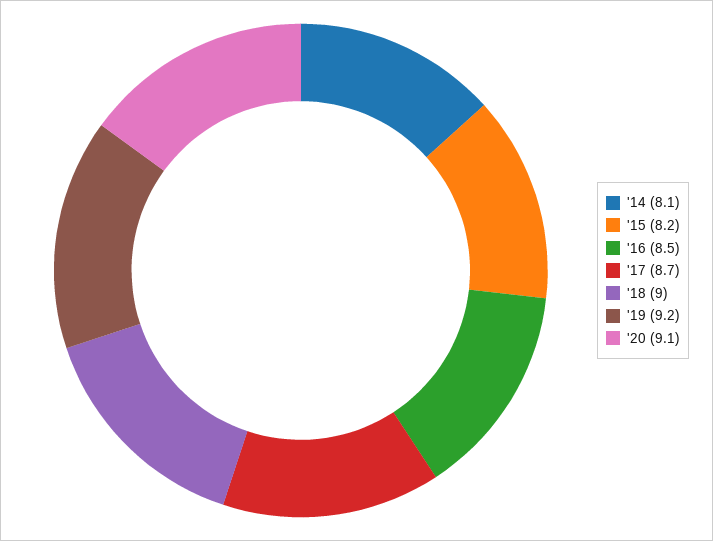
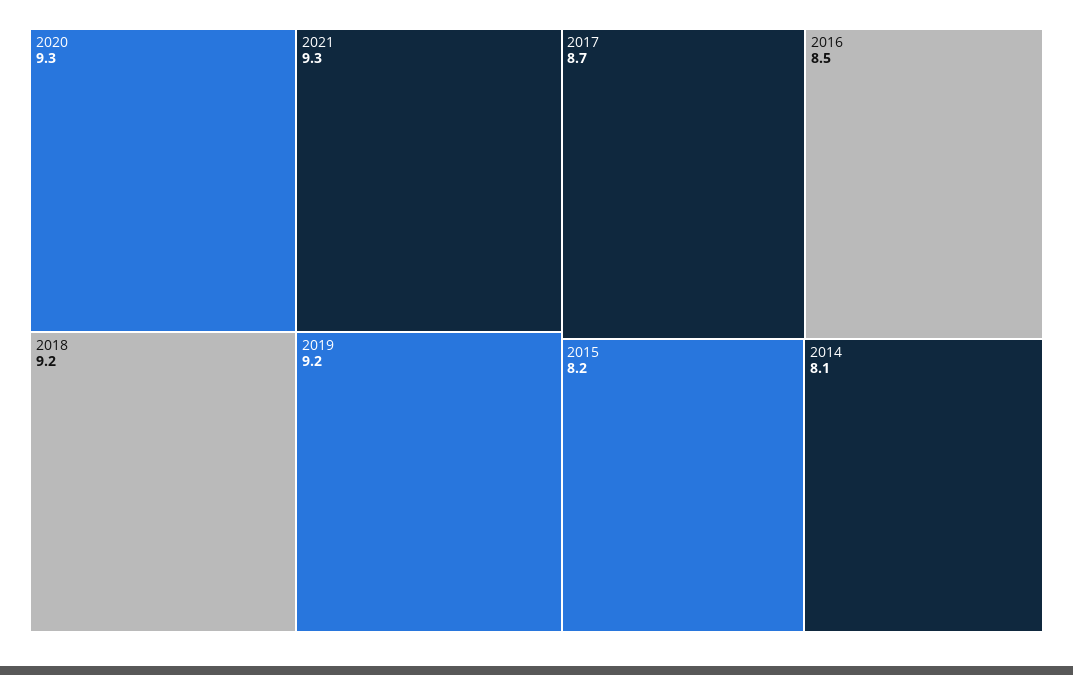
'18: 9 -> 9.2
'20: 9.1 -> 9.3
2021: none -> 9.3

